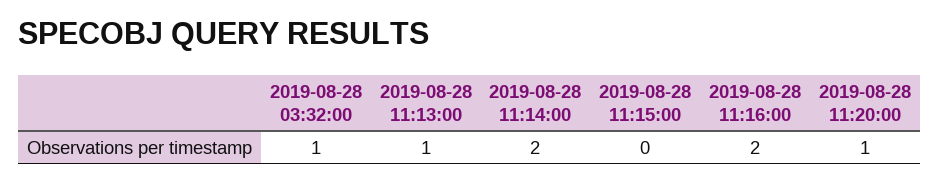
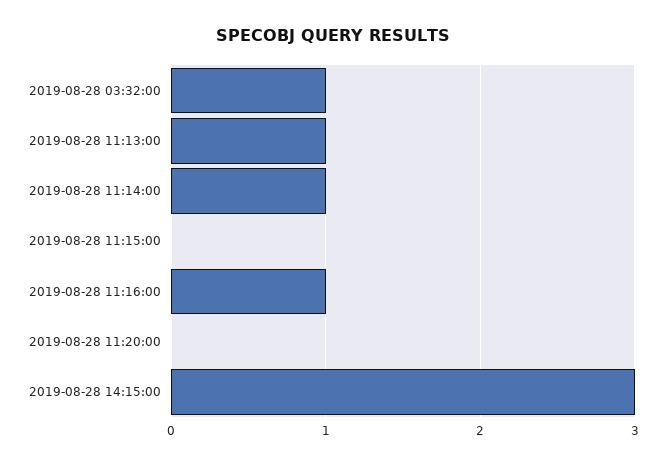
2019-08-28 11:14:00: 2 -> 1
2019-08-28 11:16:00: 2 -> 1
2019-08-28 11:20:00: 1 -> 0
2019-08-28 14:15:00: none -> 3

